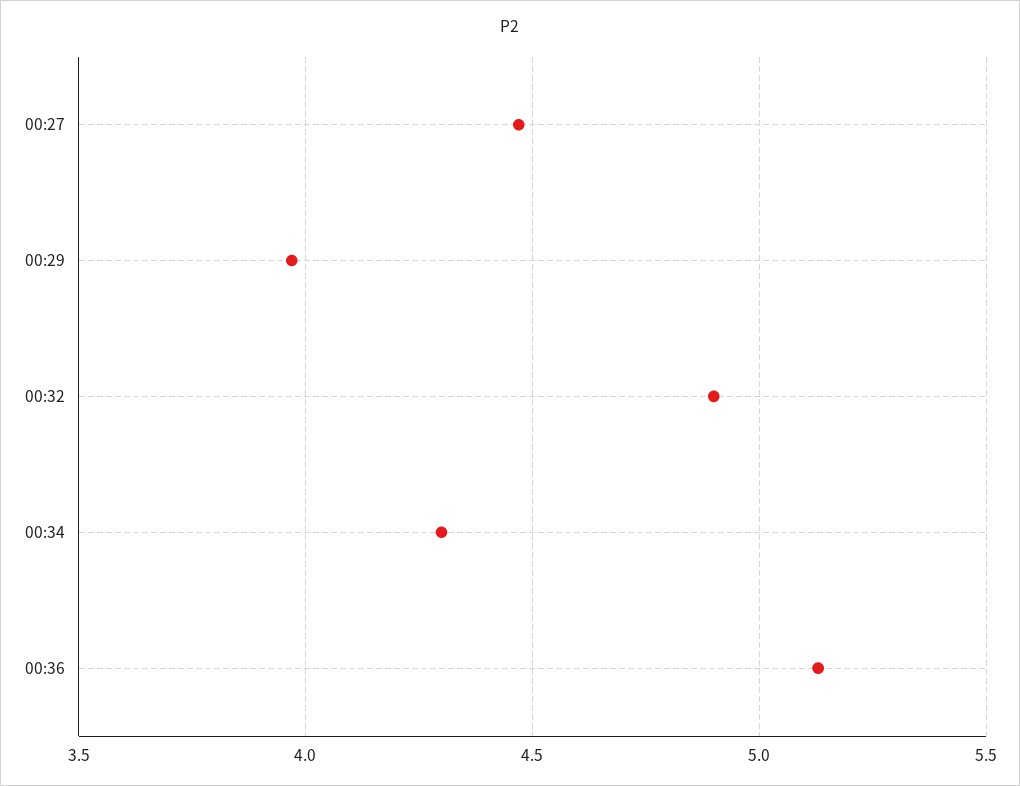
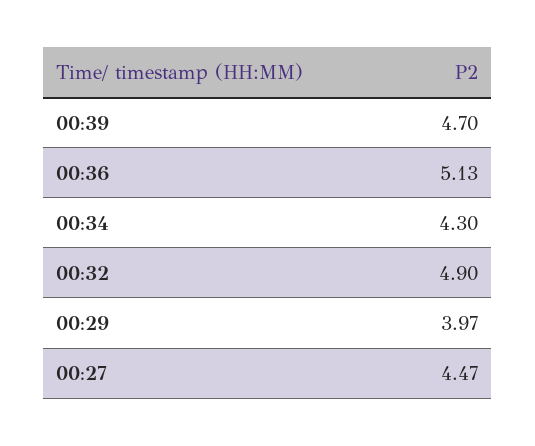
00:39: none -> 4.7

